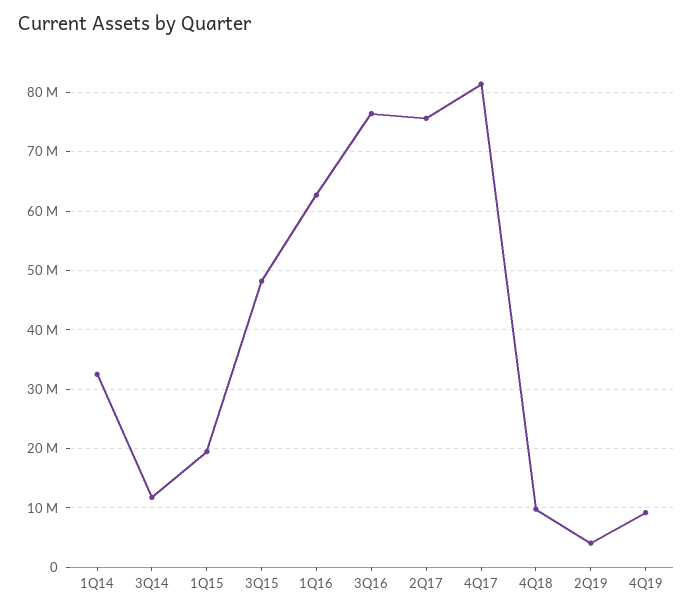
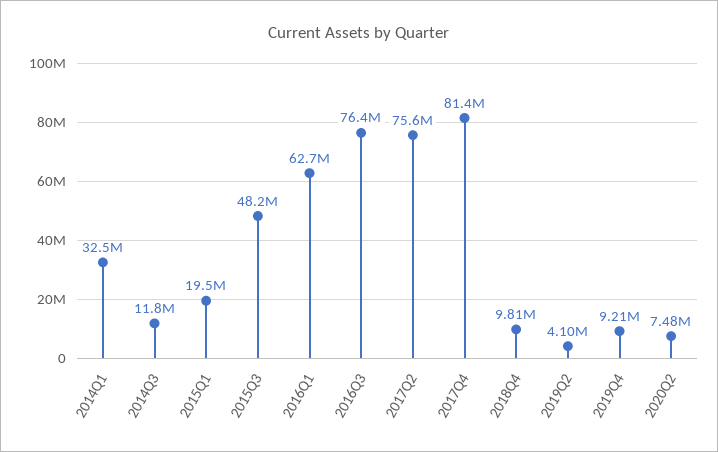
2020Q2: none -> 7480000

